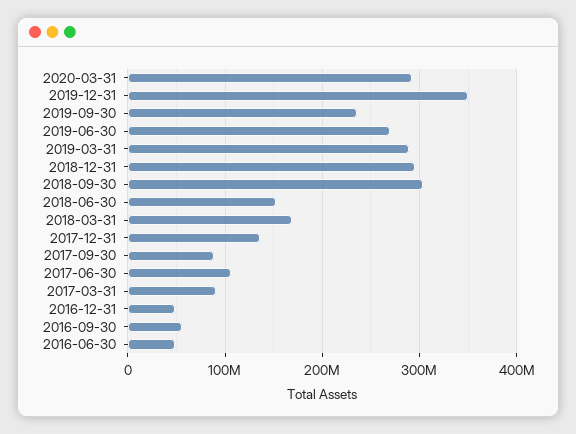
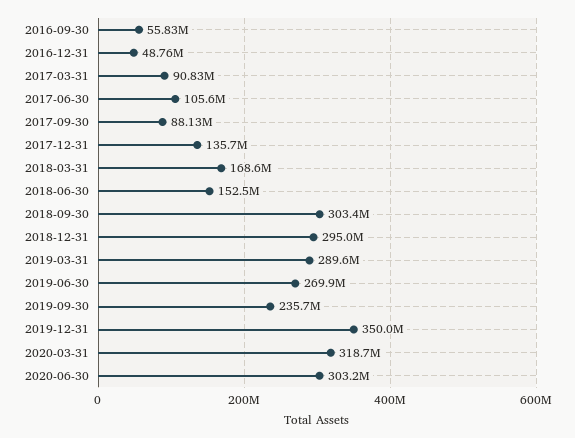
2020-03-31: 290000000 -> 318700000
2016-06-30: 50000000 -> none
2020-06-30: none -> 303200000

